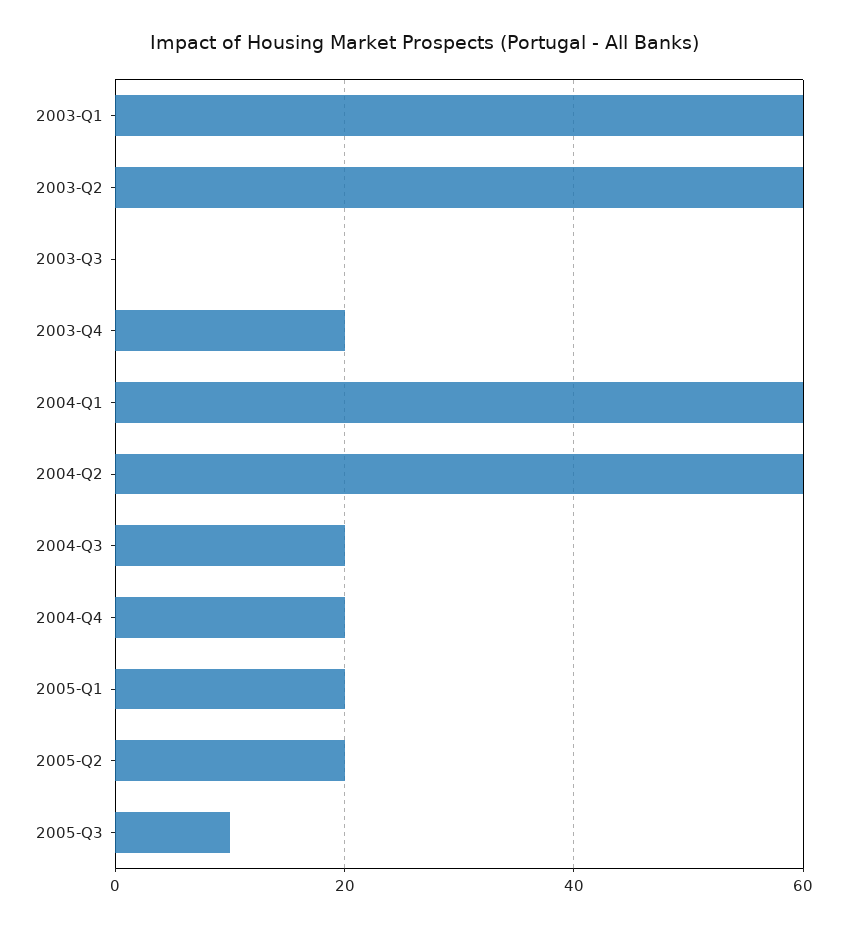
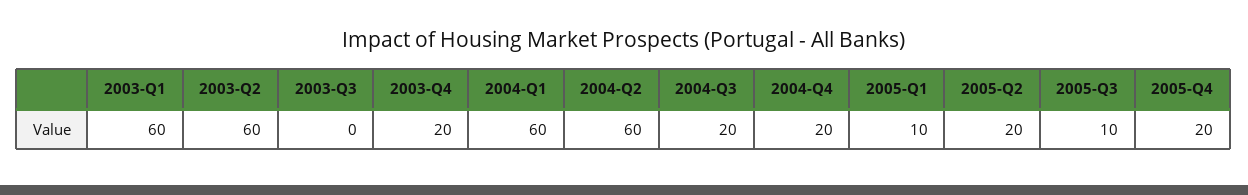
2005-Q1: 20 -> 10
2005-Q4: none -> 20

